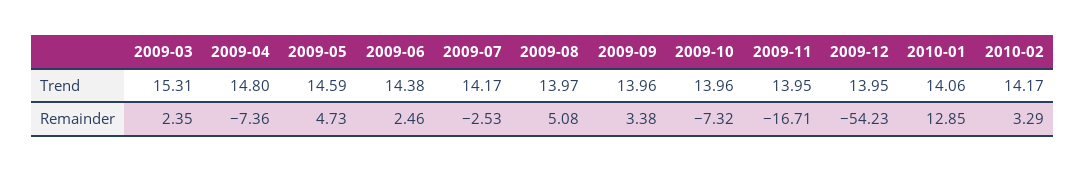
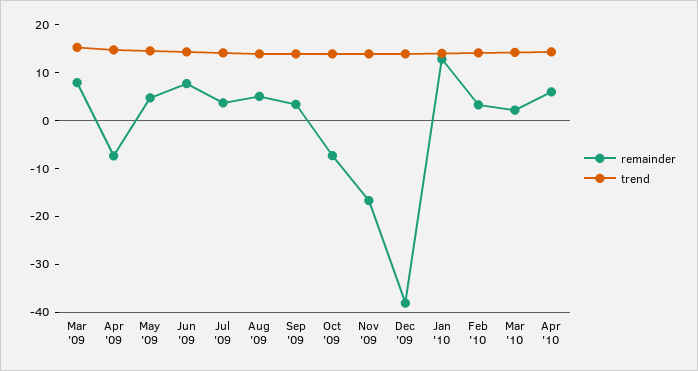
Remainder, 2009-03: 2.35 -> 8
Remainder, 2009-06: 2.46 -> 8
Remainder, 2009-07: -2.53 -> 4
Remainder, 2009-12: -54.23 -> -38
Remainder, Mar '10: none -> 2
Trend, Mar '10: none -> 14
Remainder, Apr '10: none -> 6
Trend, Apr '10: none -> 14

